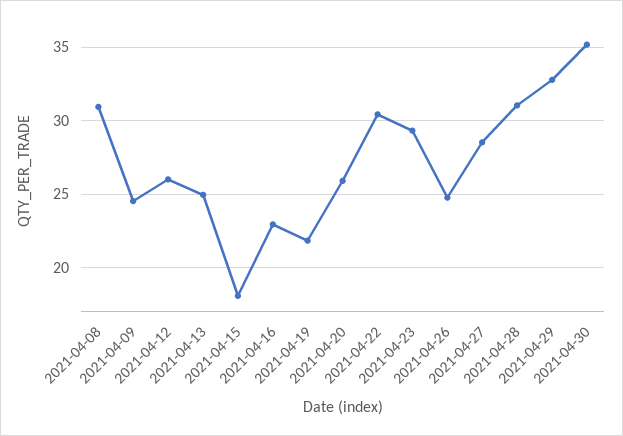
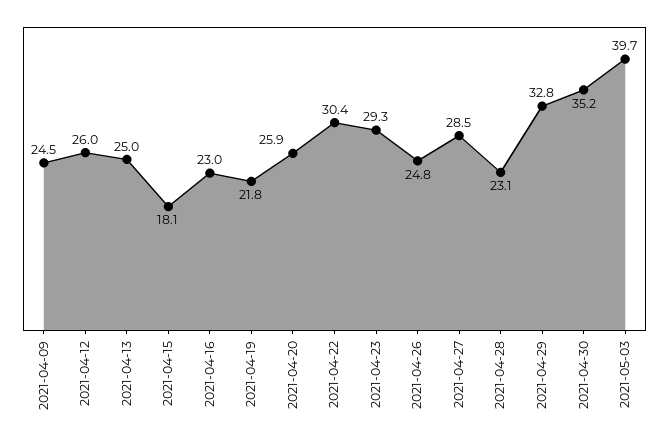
2021-04-08: 31 -> none
2021-04-28: 31 -> 23.1
2021-05-03: none -> 39.7

